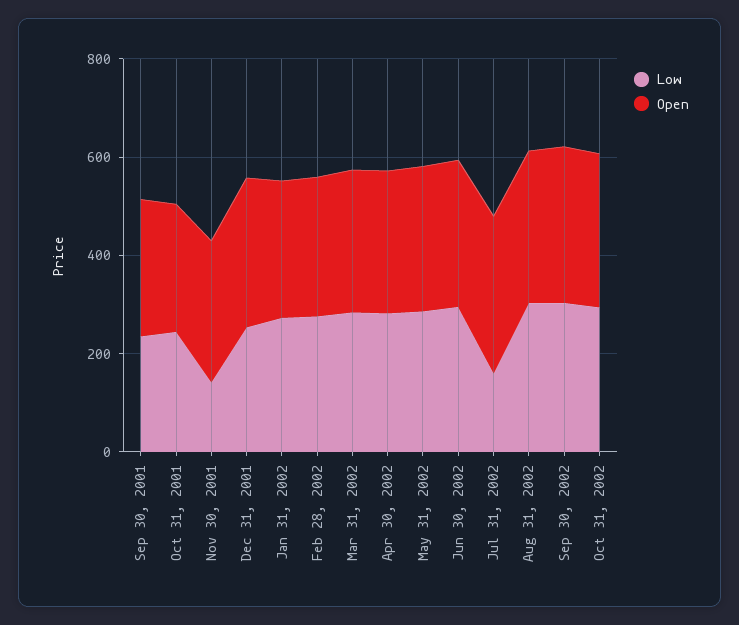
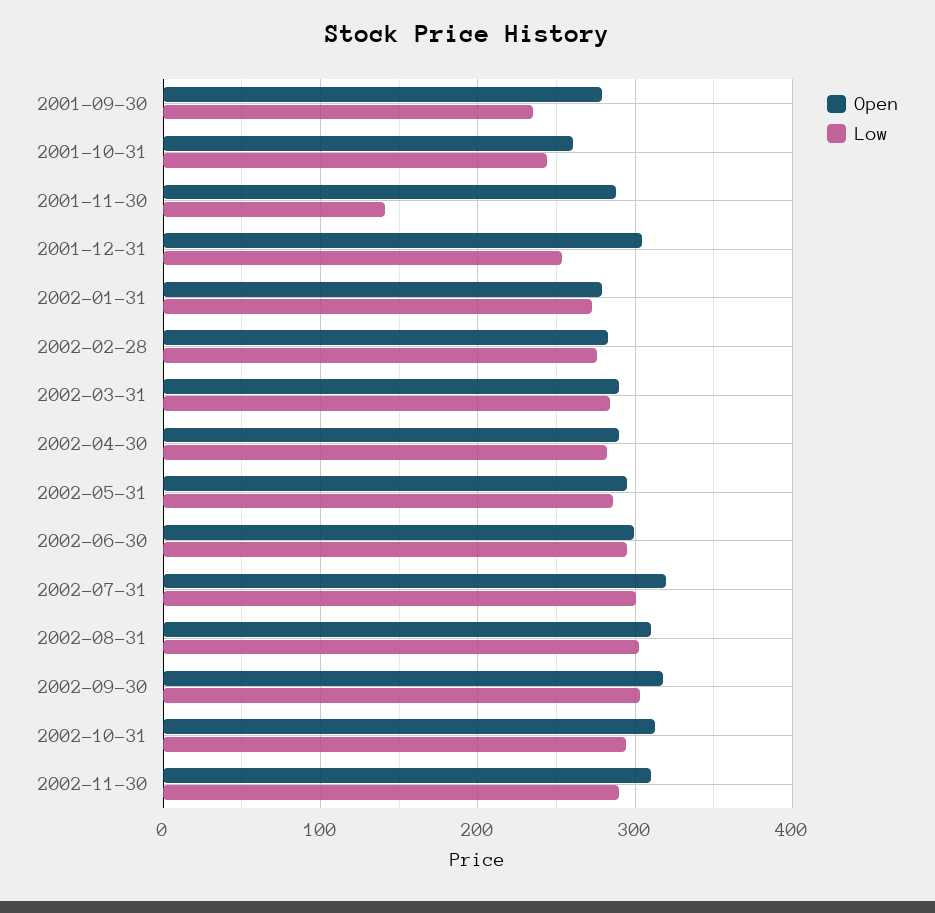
Low, Jul 31, 2002: 150 -> 300
Open, 2002-11-30: none -> 310
Low, 2002-11-30: none -> 290

